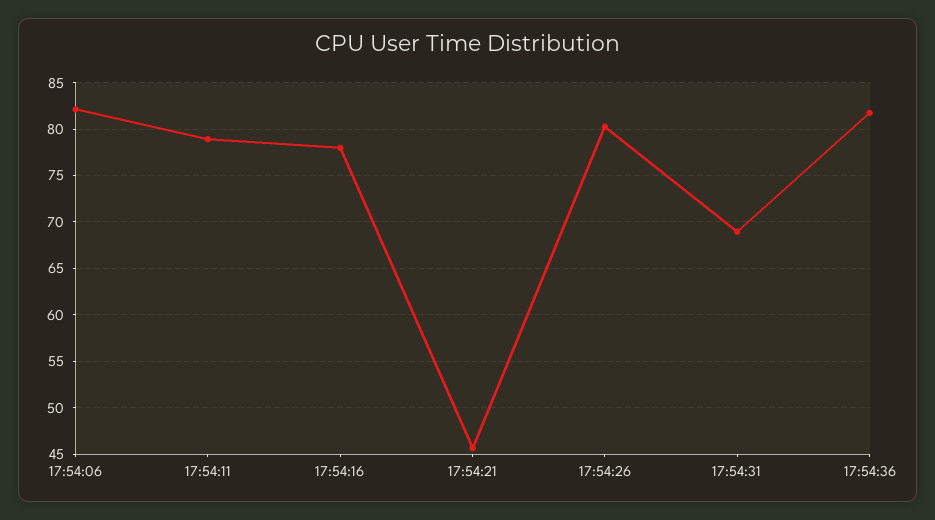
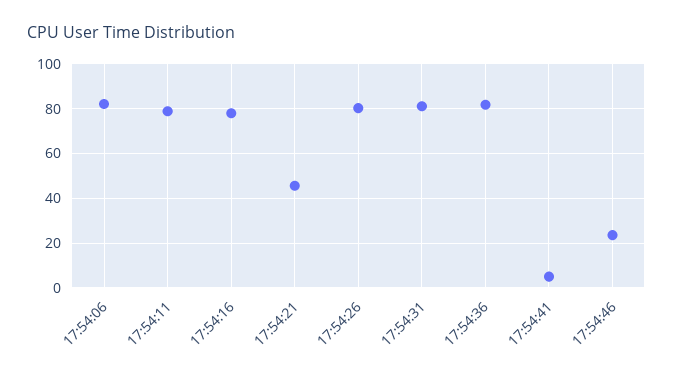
17:54:31: 69 -> 80
17:54:41: none -> 5
17:54:46: none -> 25

